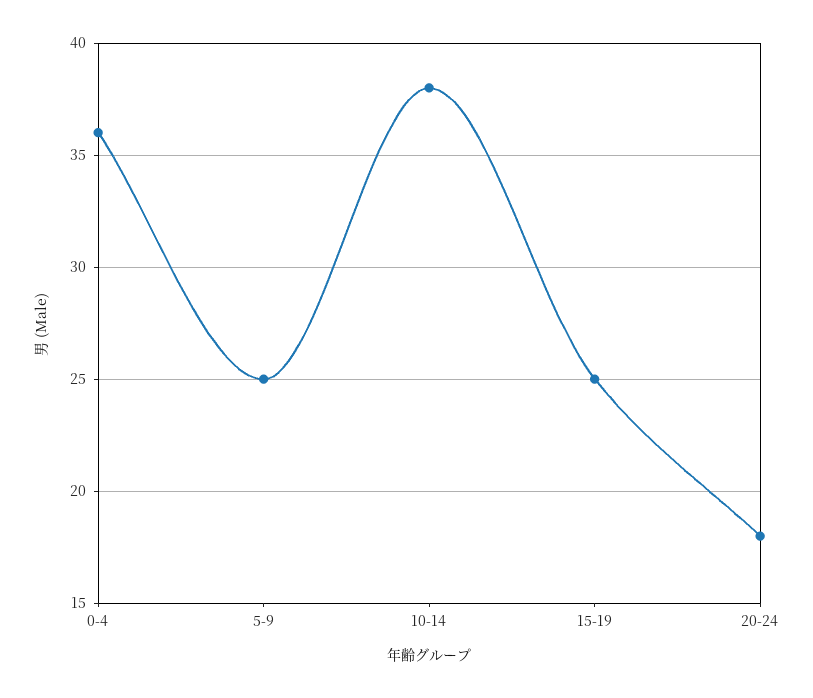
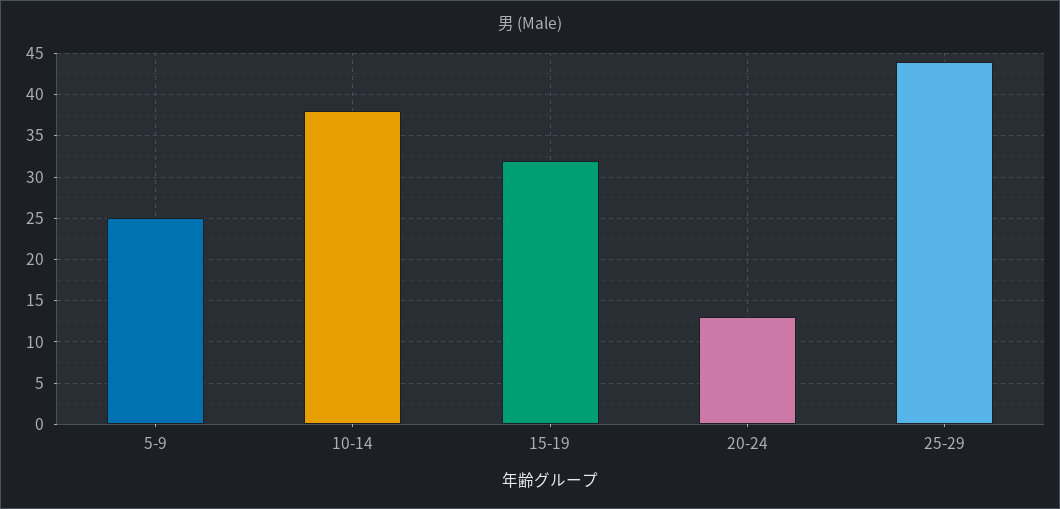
0-4: 36 -> none
15-19: 25 -> 32
20-24: 18 -> 13
25-29: none -> 44

